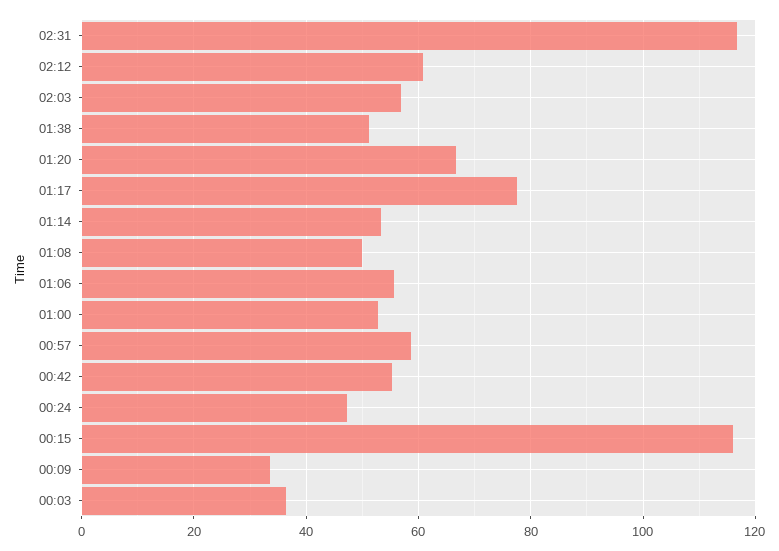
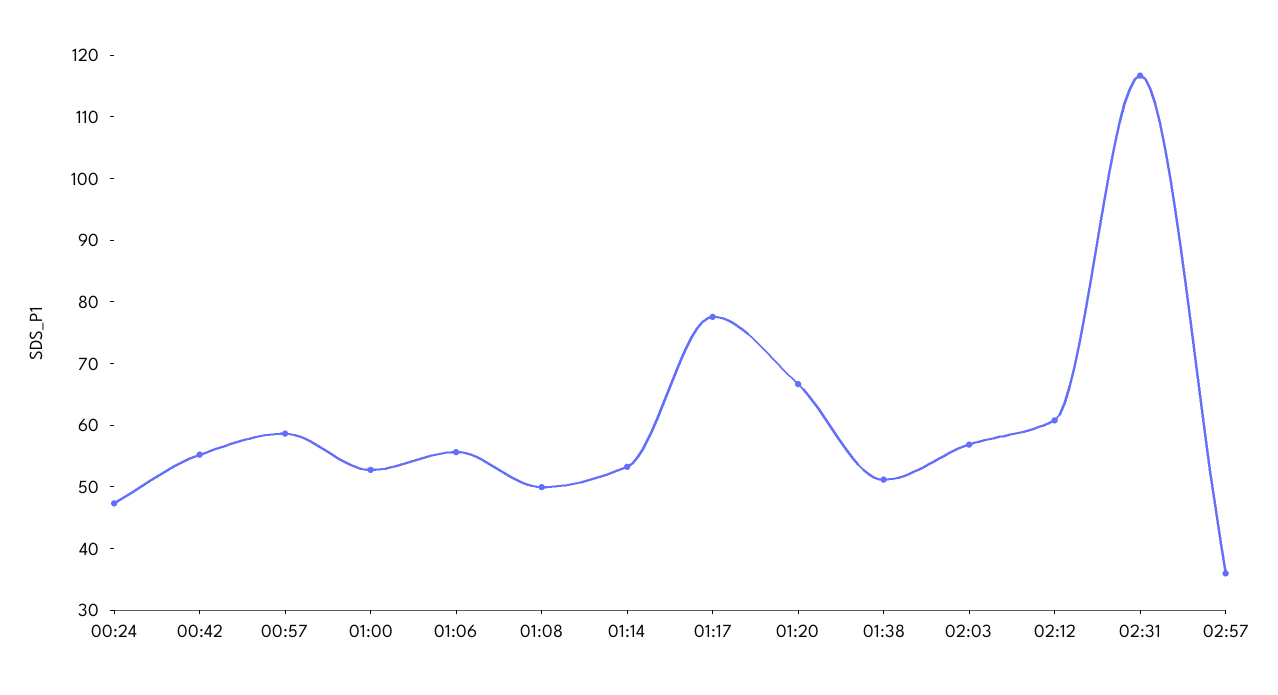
00:15: 116 -> none
00:09: 34 -> none
00:03: 36 -> none
02:57: none -> 36

